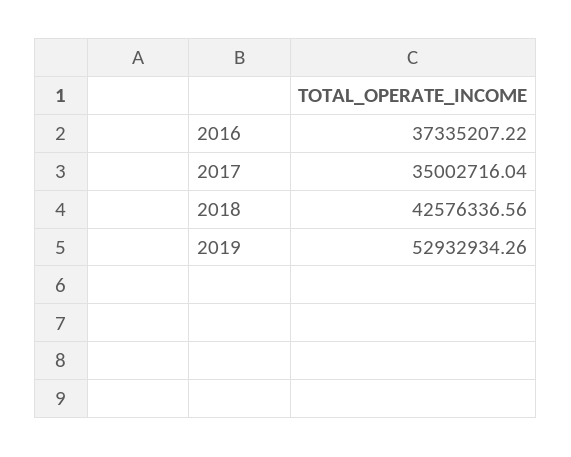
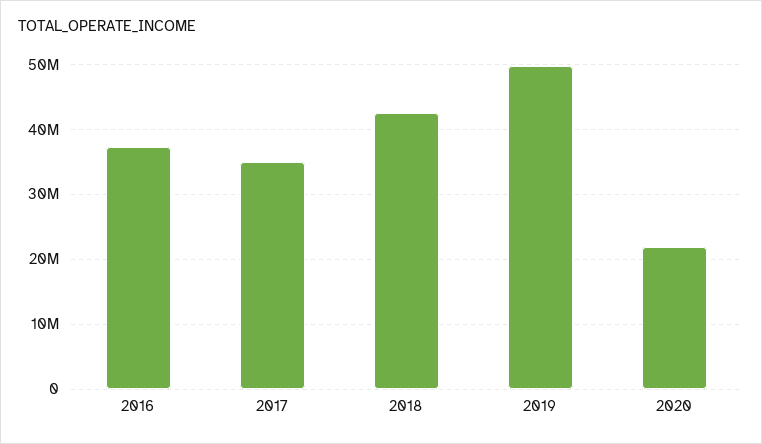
2019: 52932934.26 -> 50000000
2020: none -> 22000000

